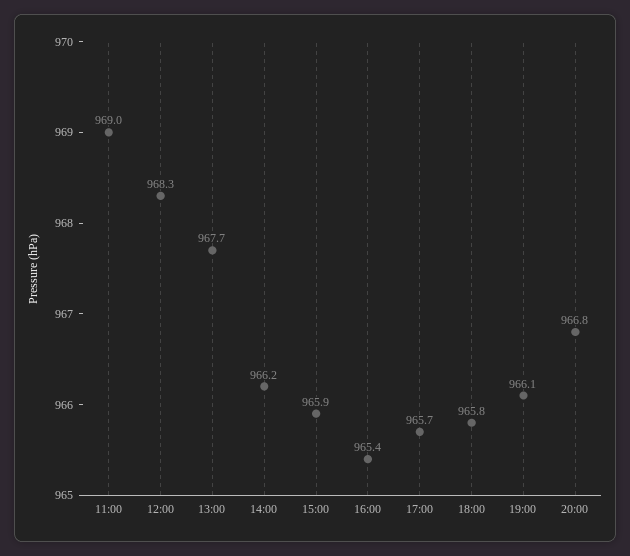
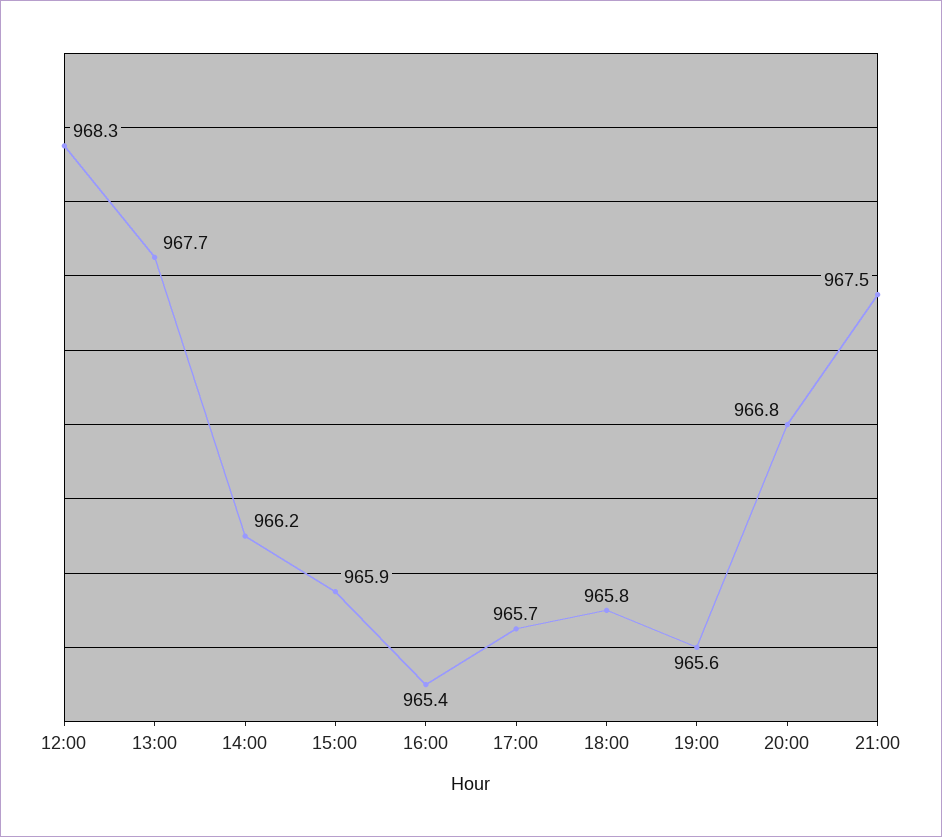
11:00: 969 -> none
19:00: 966.1 -> 965.6
21:00: none -> 967.5

